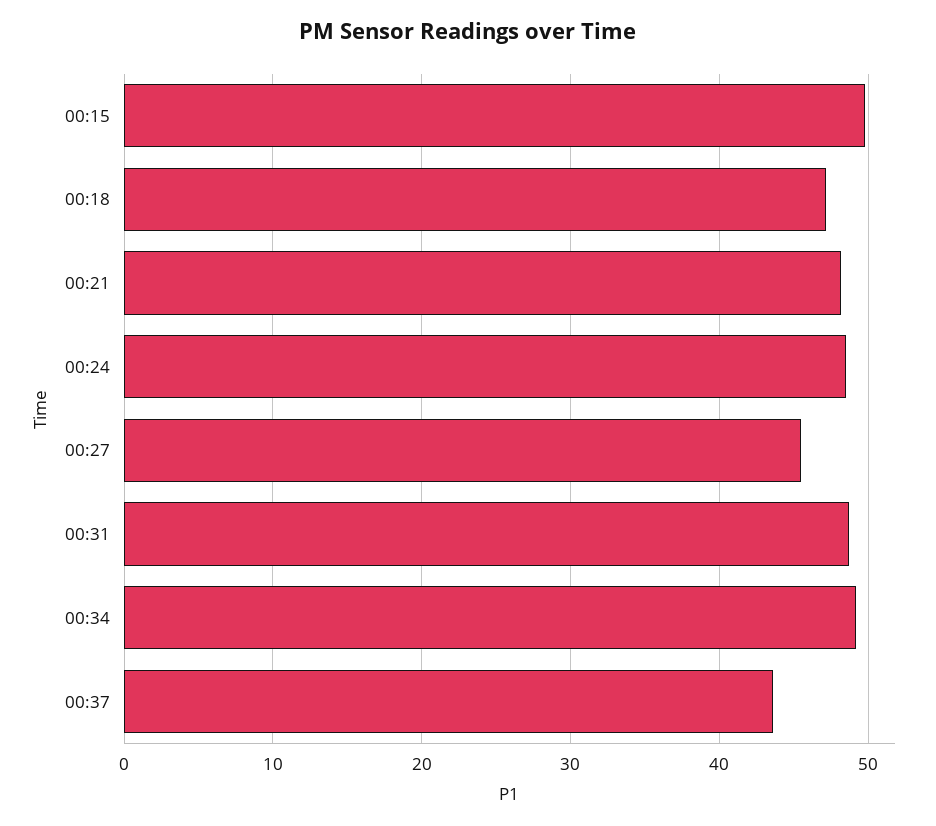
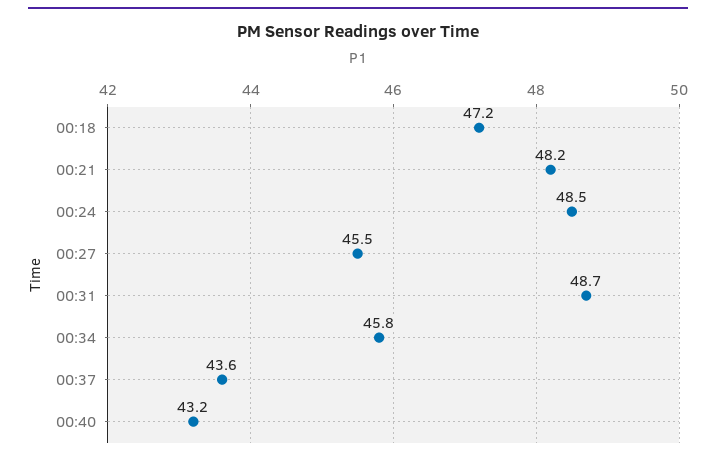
00:15: 50 -> none
00:34: 49 -> 45.8
00:40: none -> 43.2

